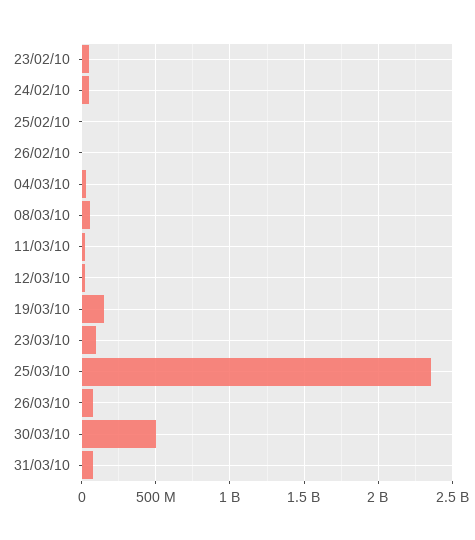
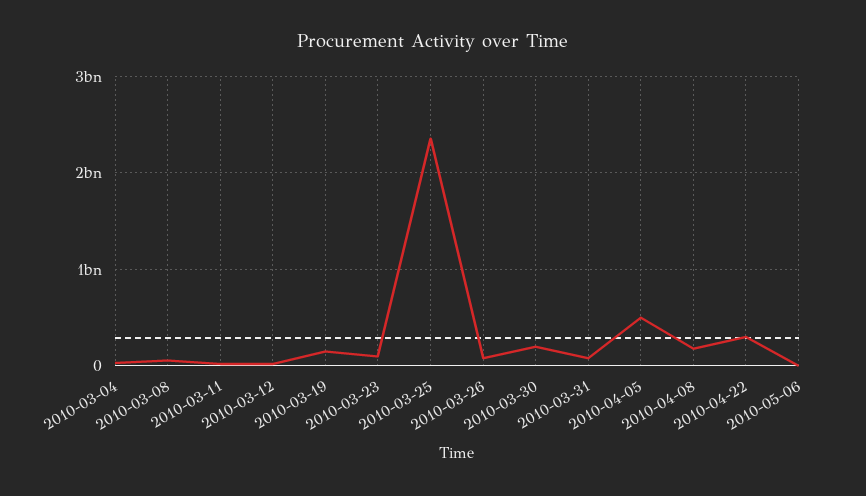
23/02/10: 50000000 -> none
24/02/10: 50000000 -> none
25/02/10: 0 -> none
26/02/10: 0 -> none
30/03/10: 500000000 -> 200000000
2010-04-05: none -> 500000000
2010-04-08: none -> 200000000
2010-04-22: none -> 300000000
2010-05-06: none -> 0

